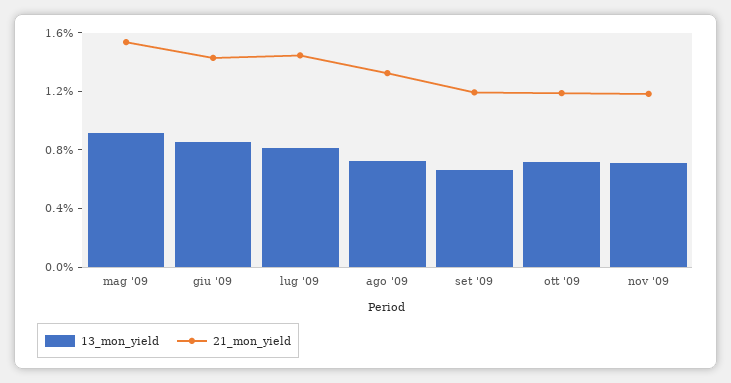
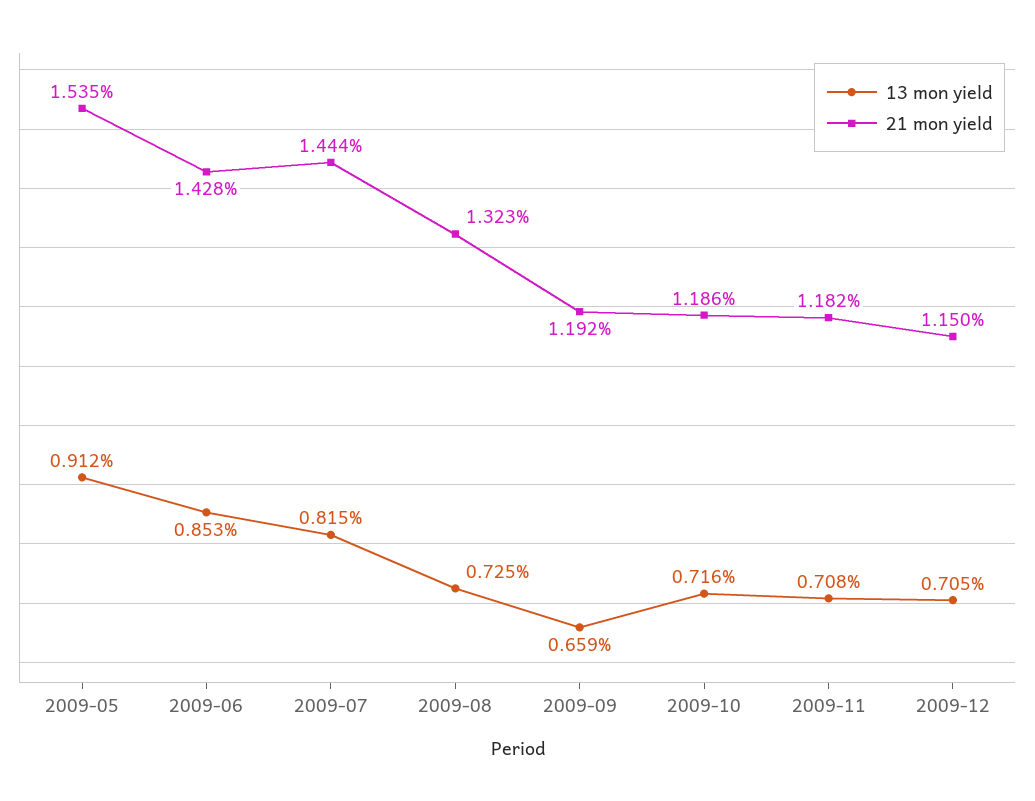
13_mon_yield, 2009-12: none -> 0.705
21_mon_yield, 2009-12: none -> 1.15

